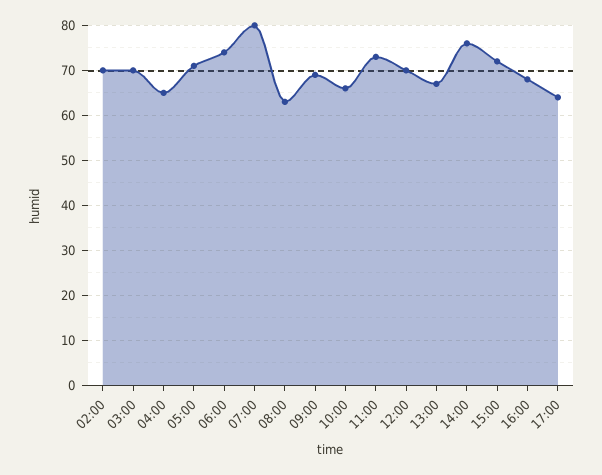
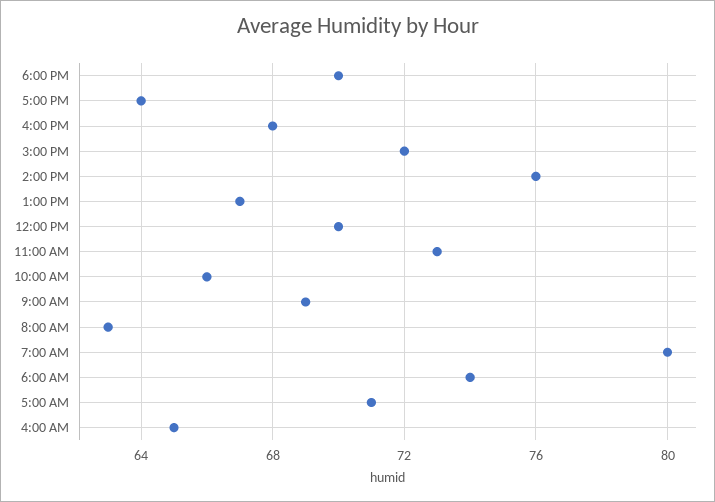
02:00: 70 -> none
03:00: 70 -> none
6:00 PM: none -> 70

